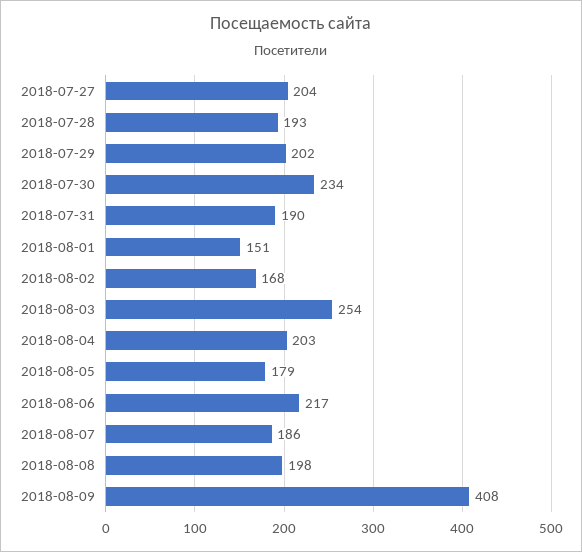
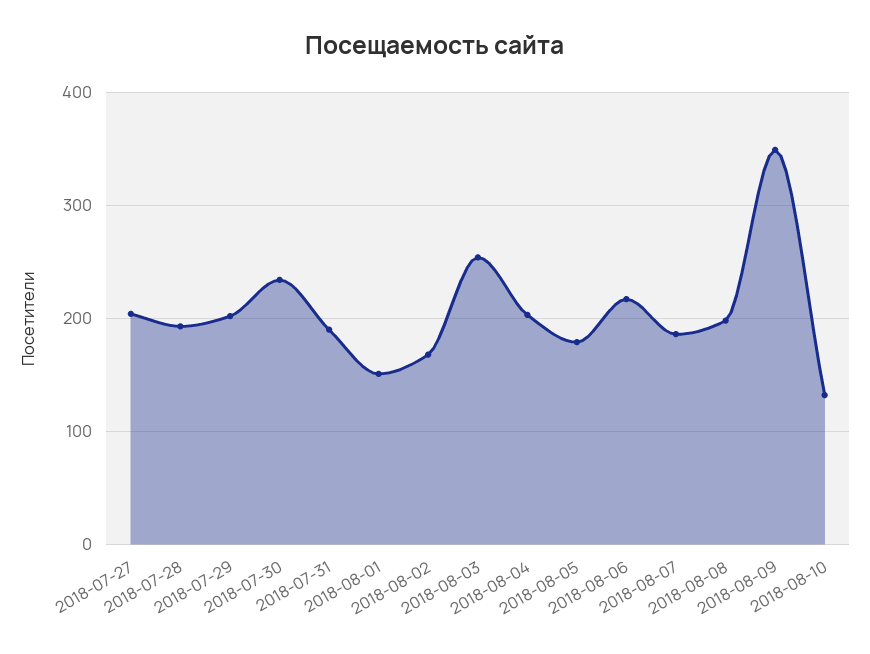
2018-08-09: 408 -> 350
2018-08-10: none -> 130

